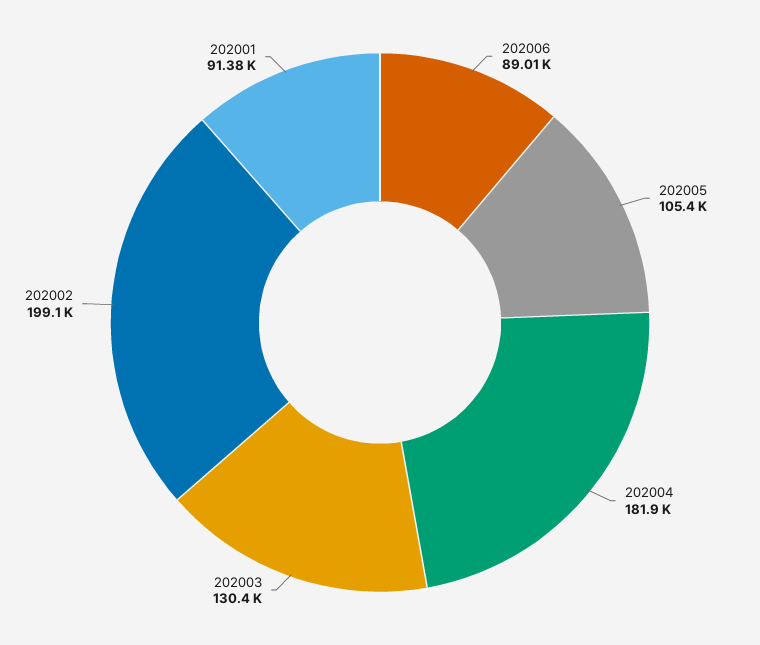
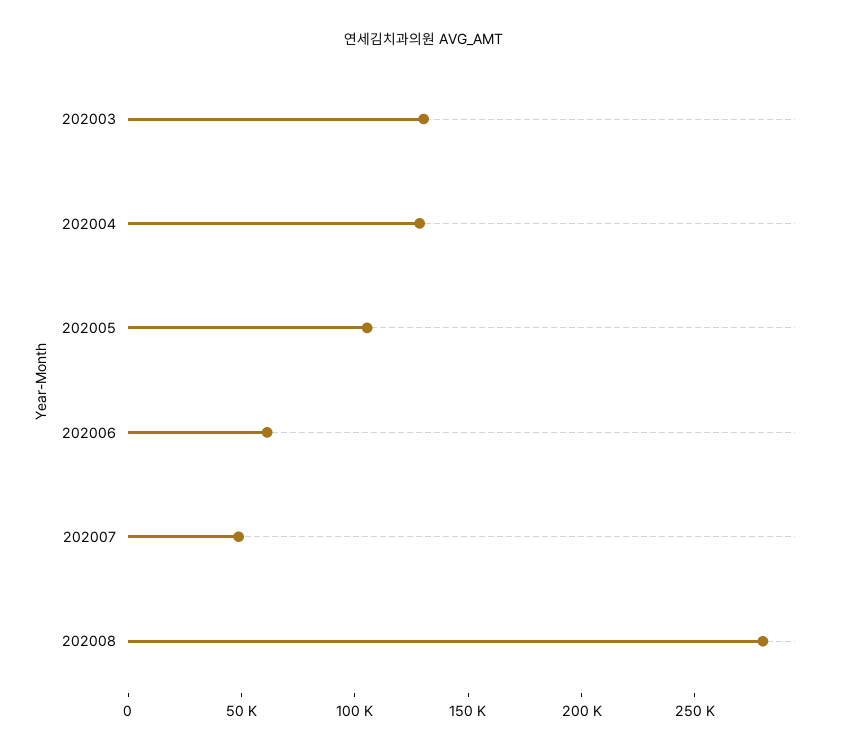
202006: 89010 -> 60000
202004: 181900 -> 130000
202002: 199100 -> none
202001: 91380 -> none
202007: none -> 50000
202008: none -> 280000

